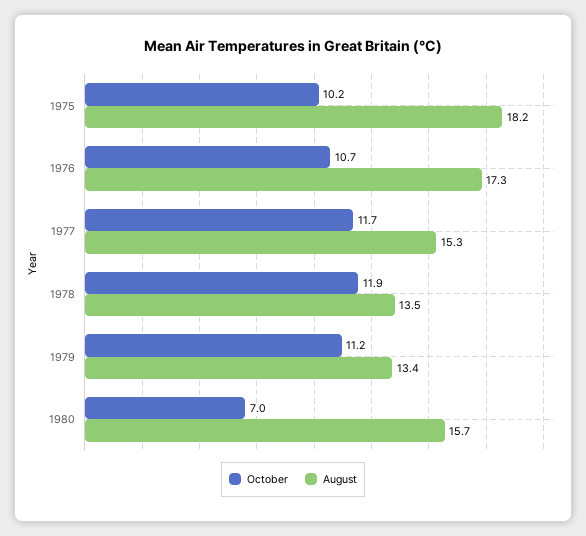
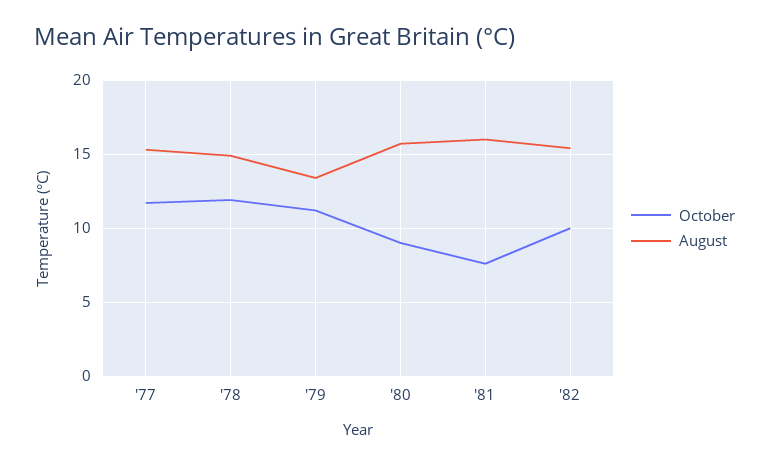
October, 1975: 10.2 -> none
August, 1975: 18.2 -> none
October, 1976: 10.7 -> none
August, 1976: 17.3 -> none
August, 1978: 13.5 -> 15
October, 1980: 7 -> 9
October, '81: none -> 7.5
August, '81: none -> 16
October, '82: none -> 10
August, '82: none -> 15.5

